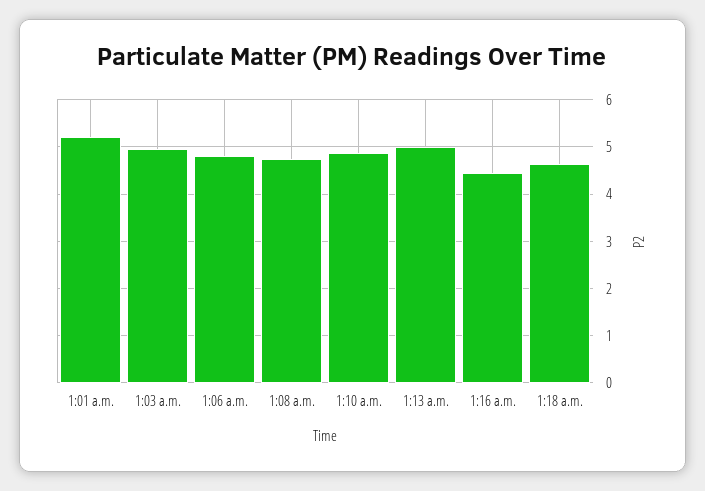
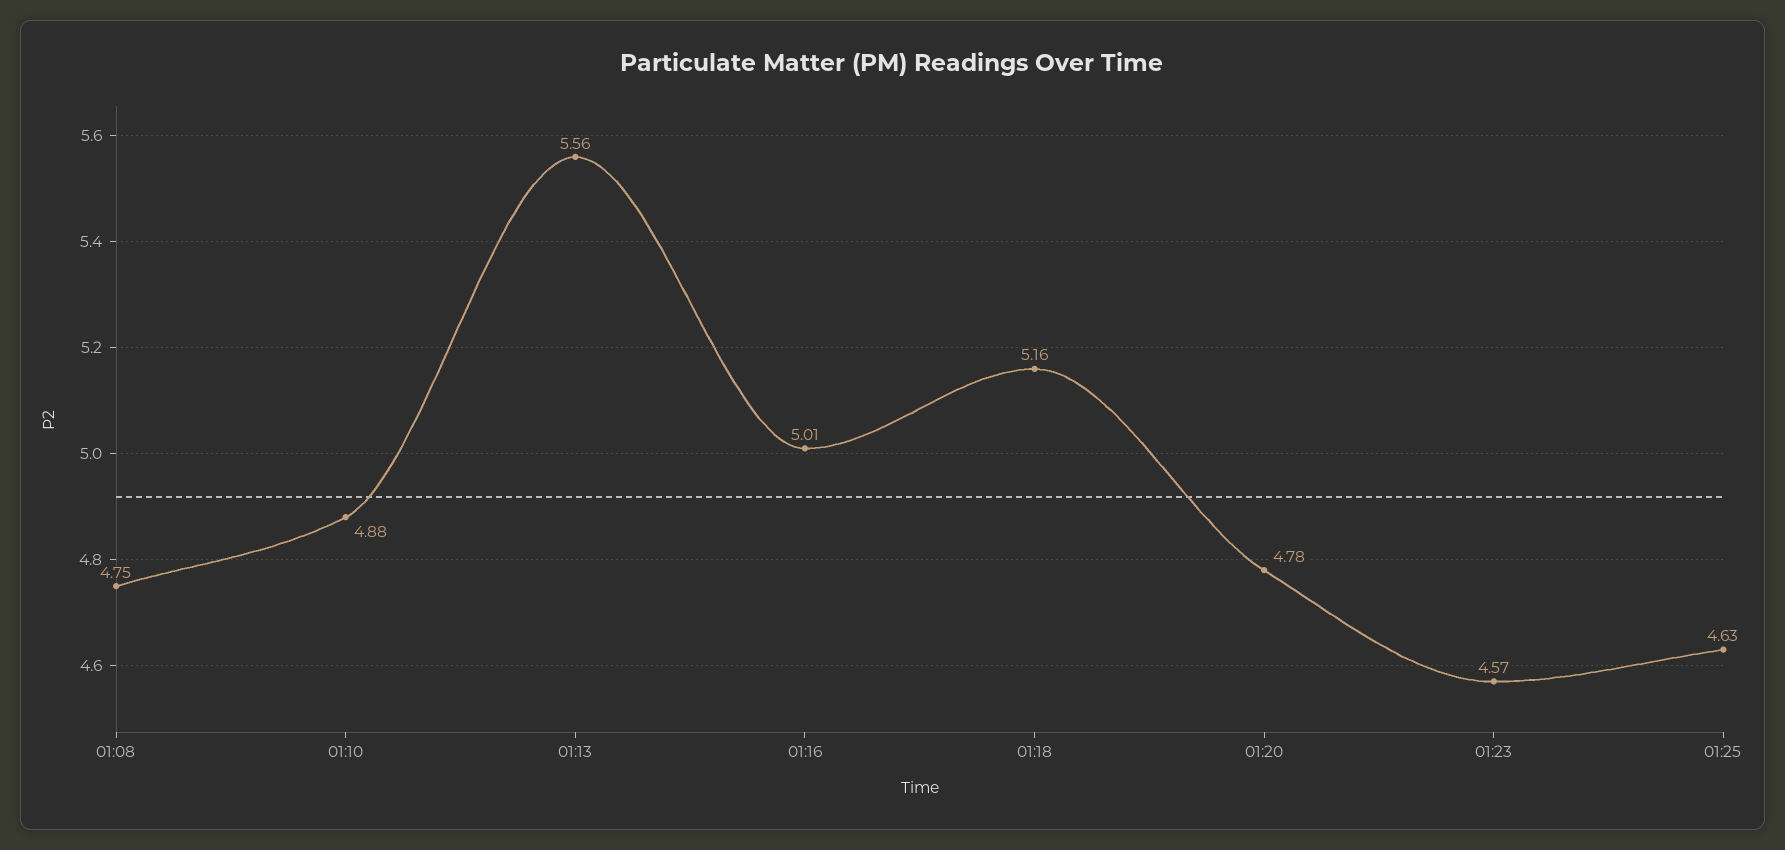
1:01 a.m.: 5.2 -> none
1:03 a.m.: 5 -> none
1:06 a.m.: 4.8 -> none
1:13 a.m.: 5 -> 5.56
1:16 a.m.: 4.4 -> 5.01
1:18 a.m.: 4.6 -> 5.16
01:20: none -> 4.78
01:23: none -> 4.57
01:25: none -> 4.63

